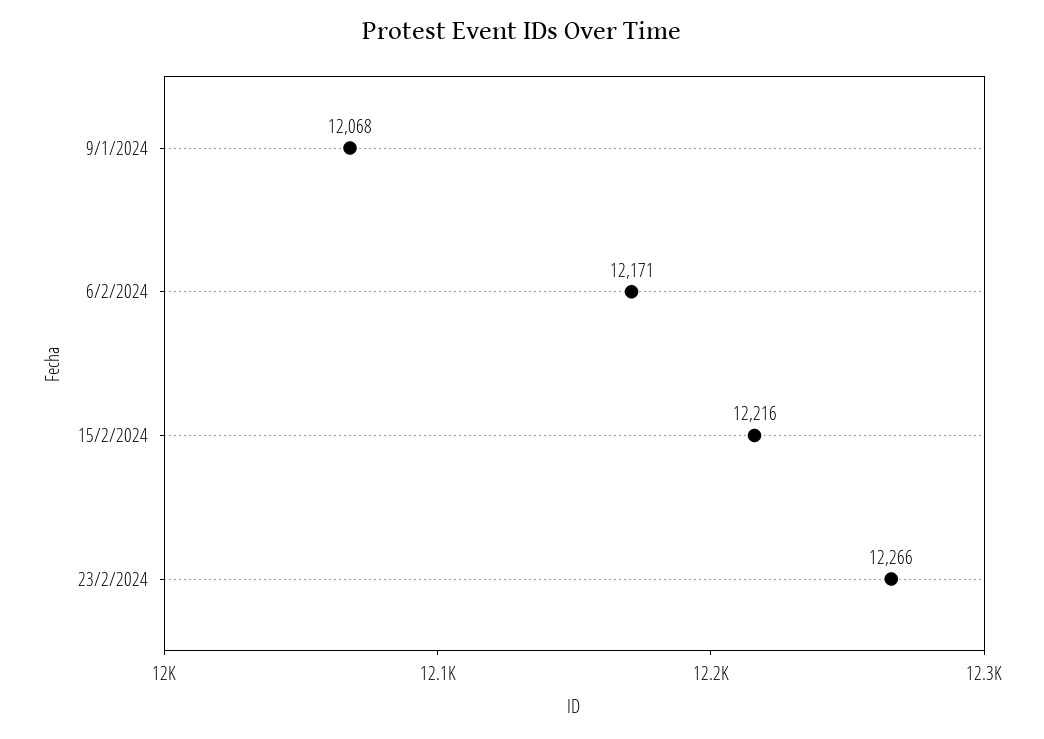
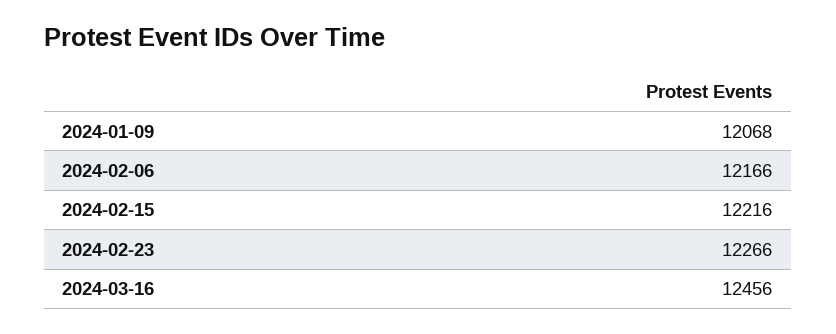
6/2/2024: 12171 -> 12166
2024-03-16: none -> 12456

